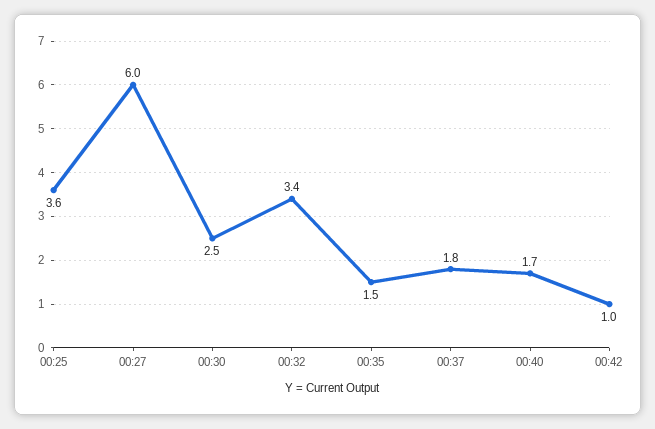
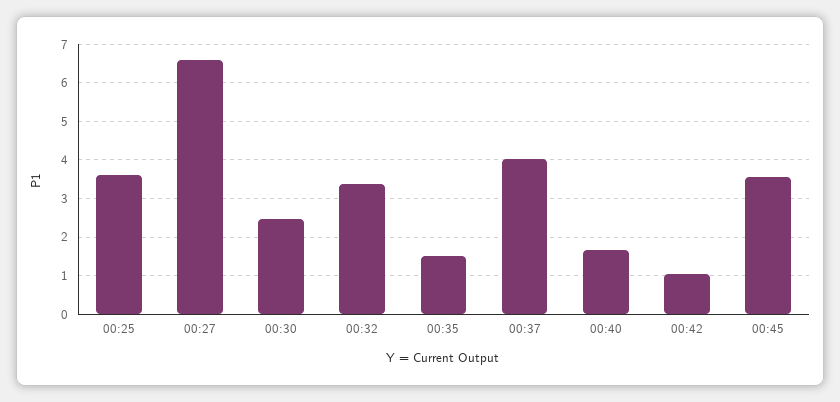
00:27: 6 -> 6.6
00:37: 1.8 -> 4
00:45: none -> 3.6

